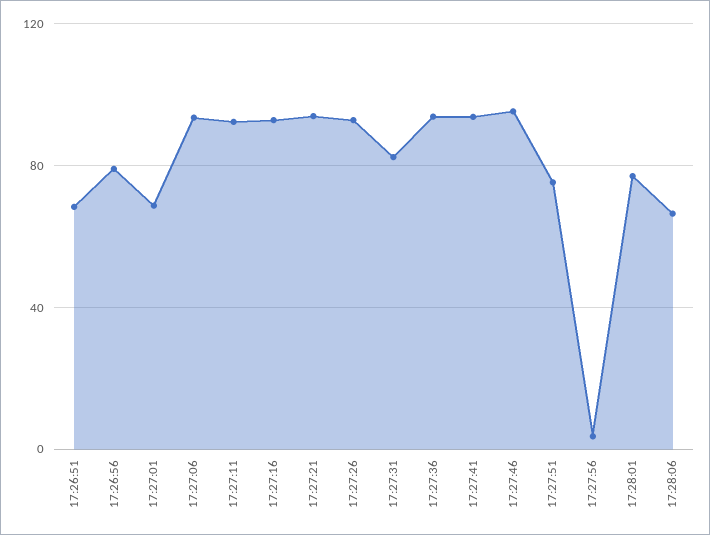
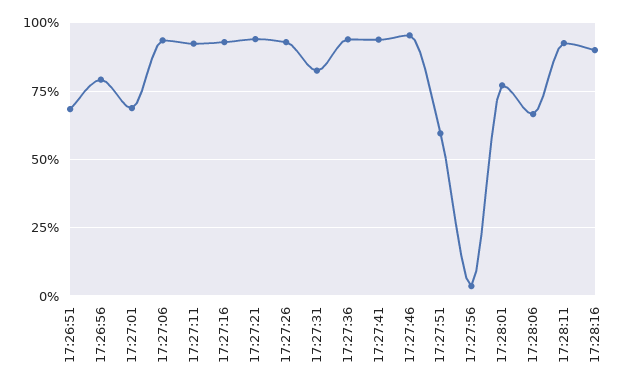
17:27:51: 75 -> 60
17:28:11: none -> 92.5
17:28:16: none -> 90

